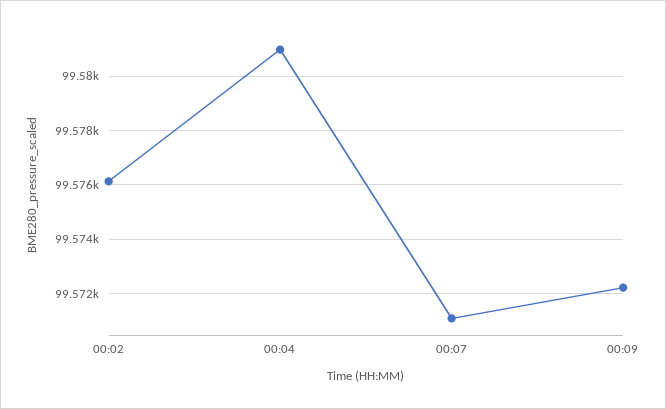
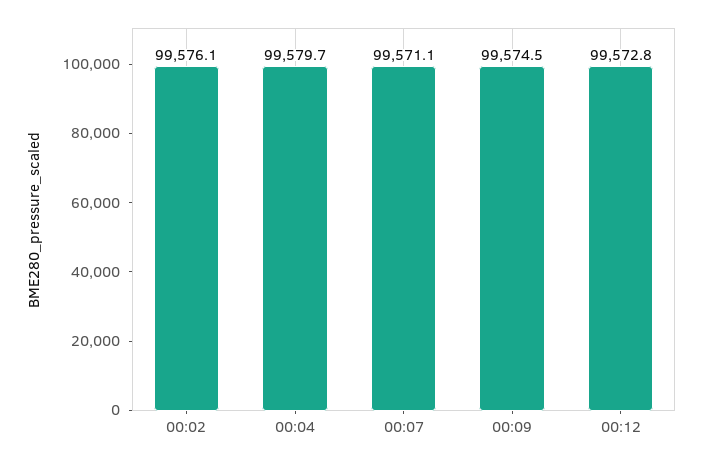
00:04: 99581 -> 99579.7
00:09: 99572.25 -> 99574.5
00:12: none -> 99572.8

